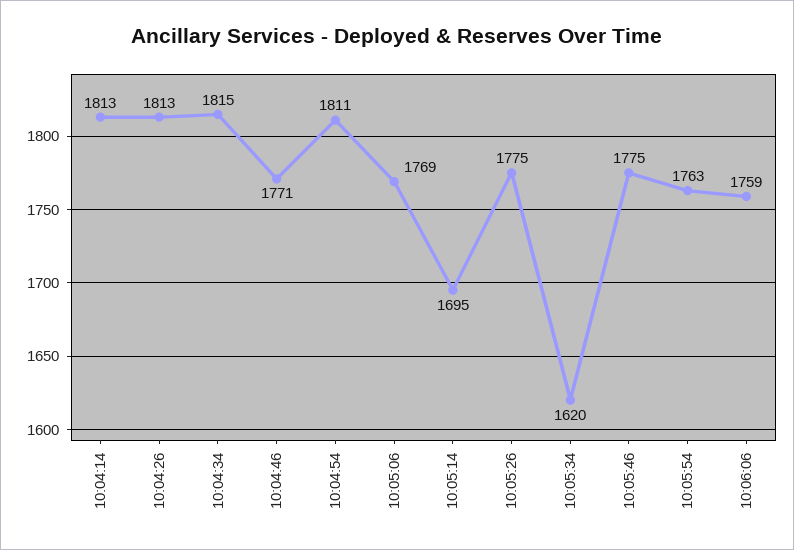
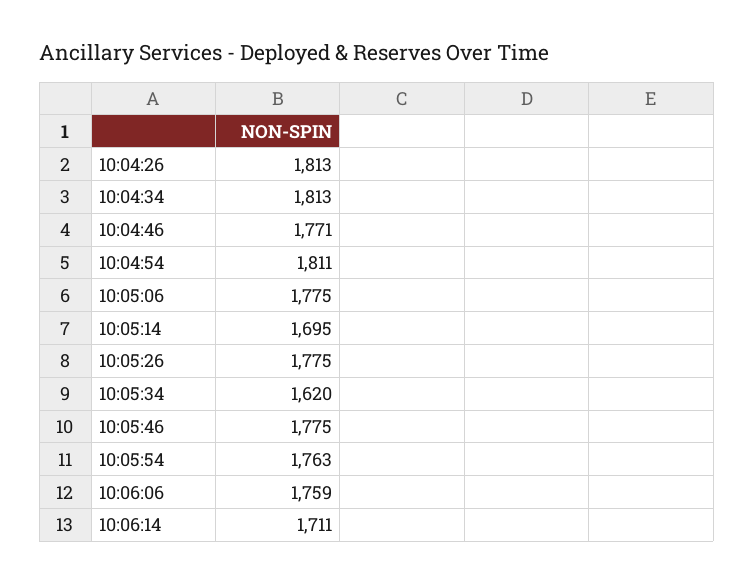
10:04:14: 1813 -> none
10:04:34: 1815 -> 1813
10:05:06: 1769 -> 1775
10:06:14: none -> 1711

